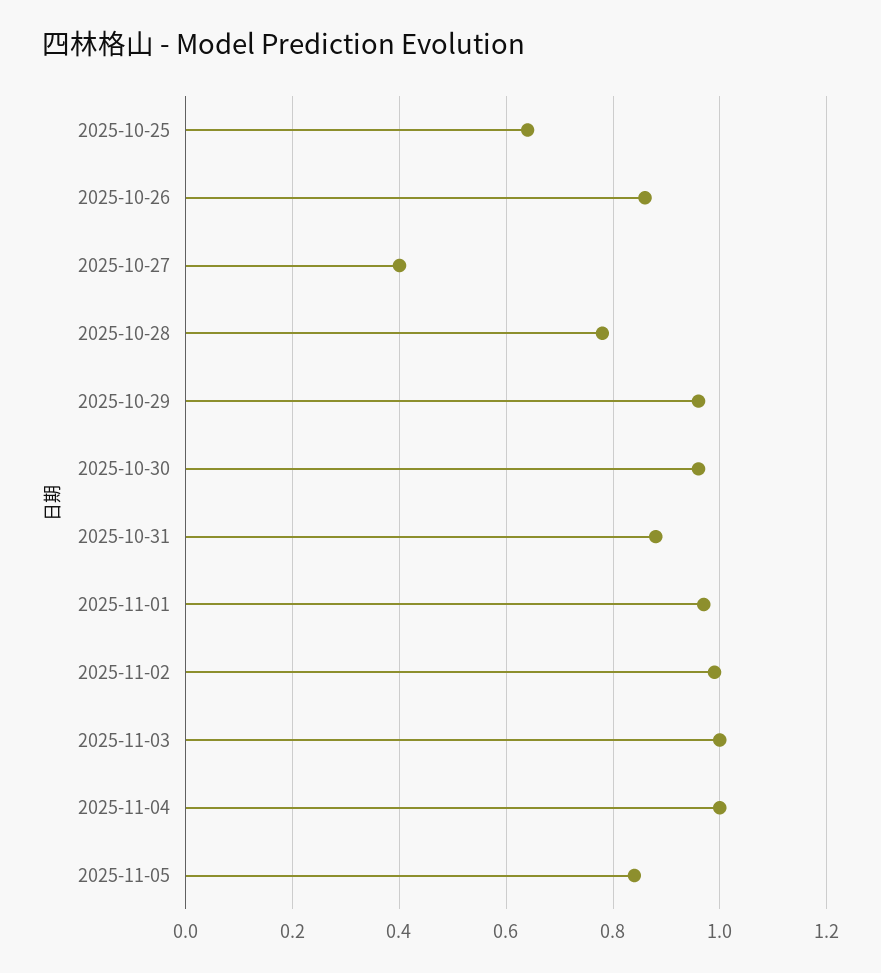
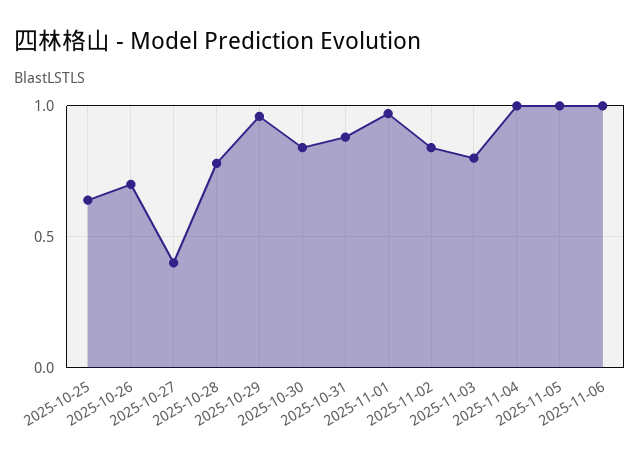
2025-10-26: 0.85 -> 0.7
2025-10-30: 0.95 -> 0.85
2025-11-02: 1 -> 0.85
2025-11-03: 1 -> 0.8
2025-11-05: 0.85 -> 1
2025-11-06: none -> 1

